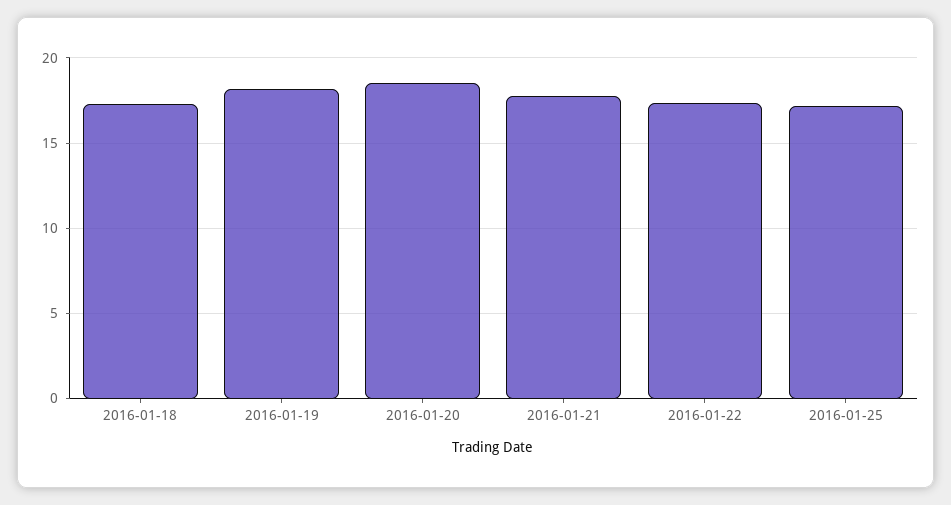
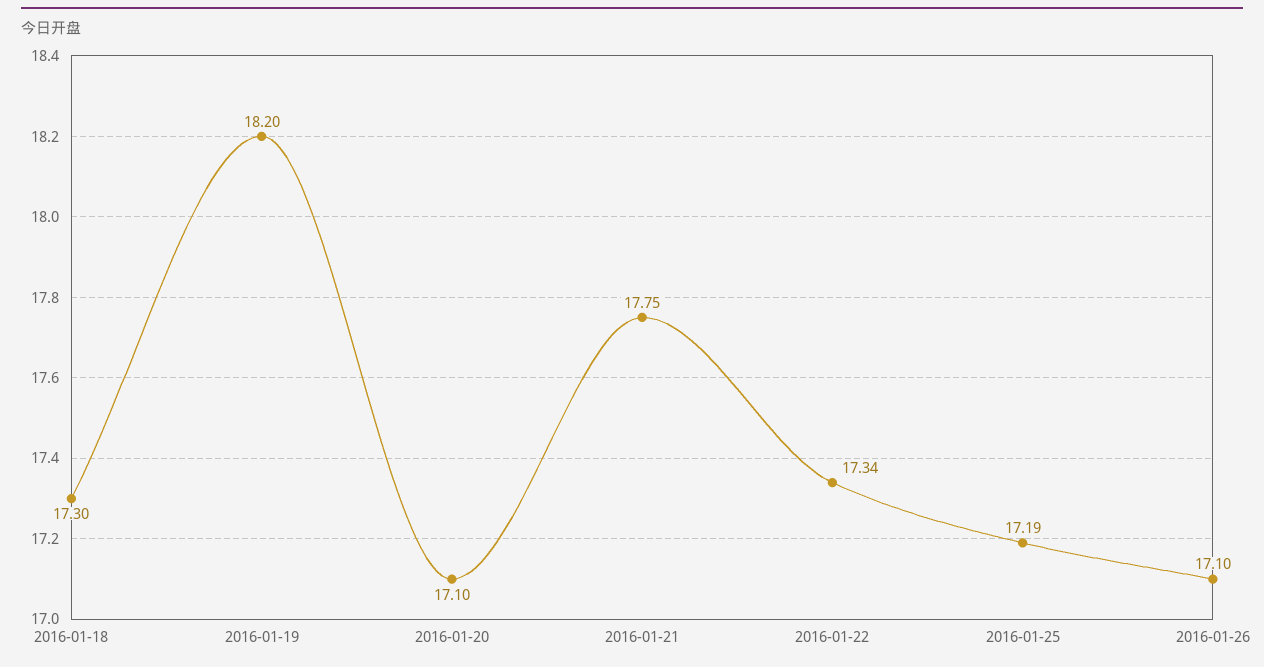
2016-01-20: 18.5 -> 17.1
2016-01-26: none -> 17.1

